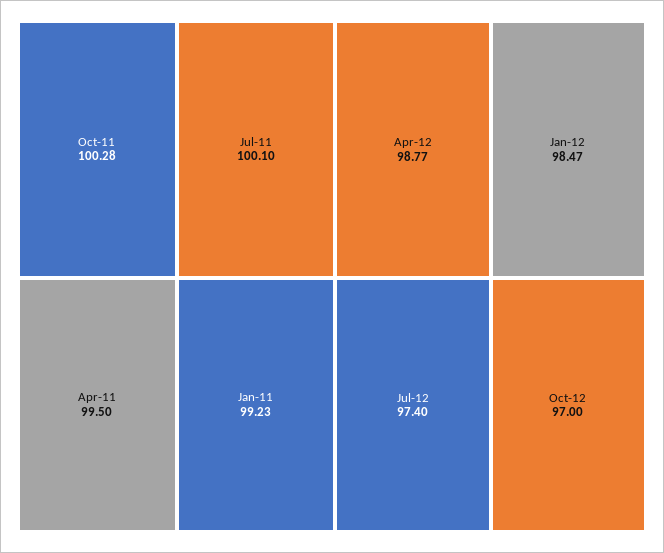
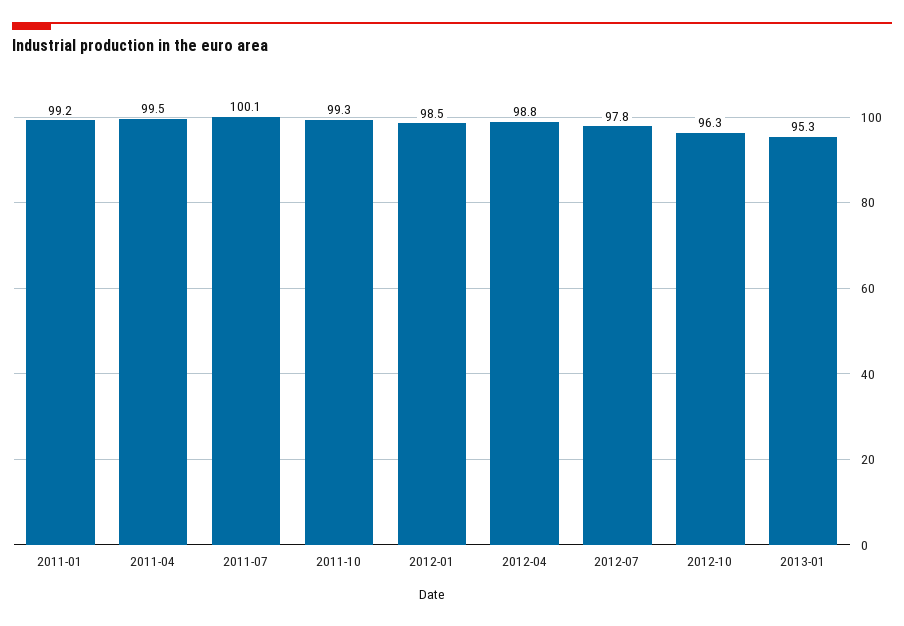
Oct-11: 100.28 -> 99.3
Jul-12: 97.4 -> 97.8
Oct-12: 97 -> 96.3
2013-01: none -> 95.3

